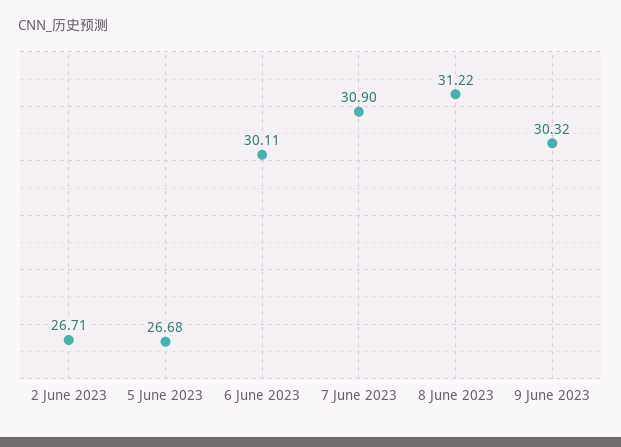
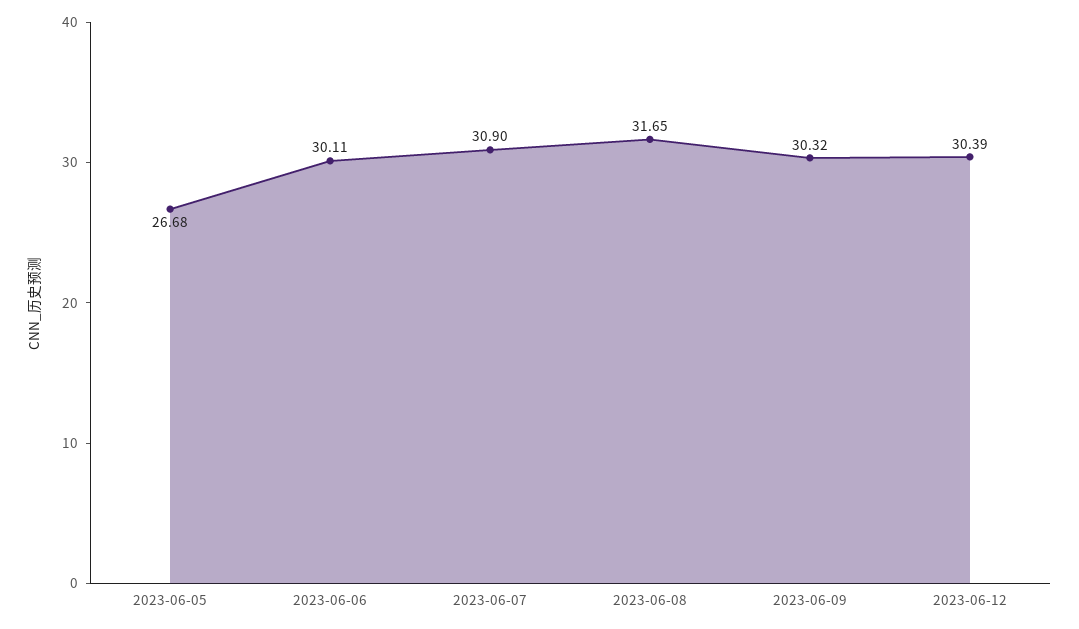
2 June 2023: 26.71 -> none
8 June 2023: 31.22 -> 31.65
2023-06-12: none -> 30.39

